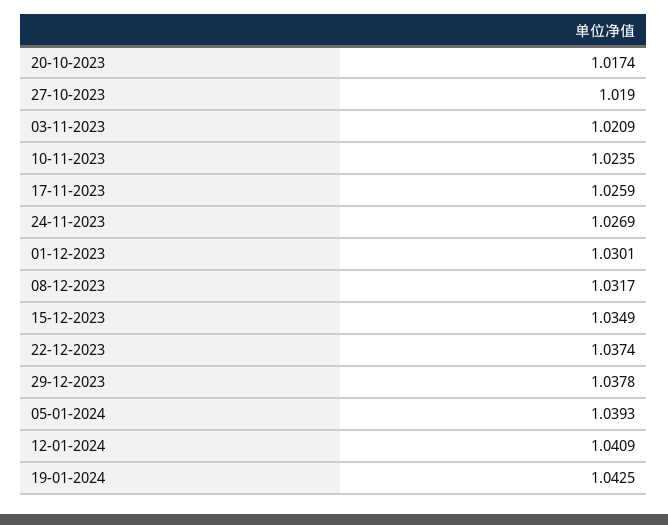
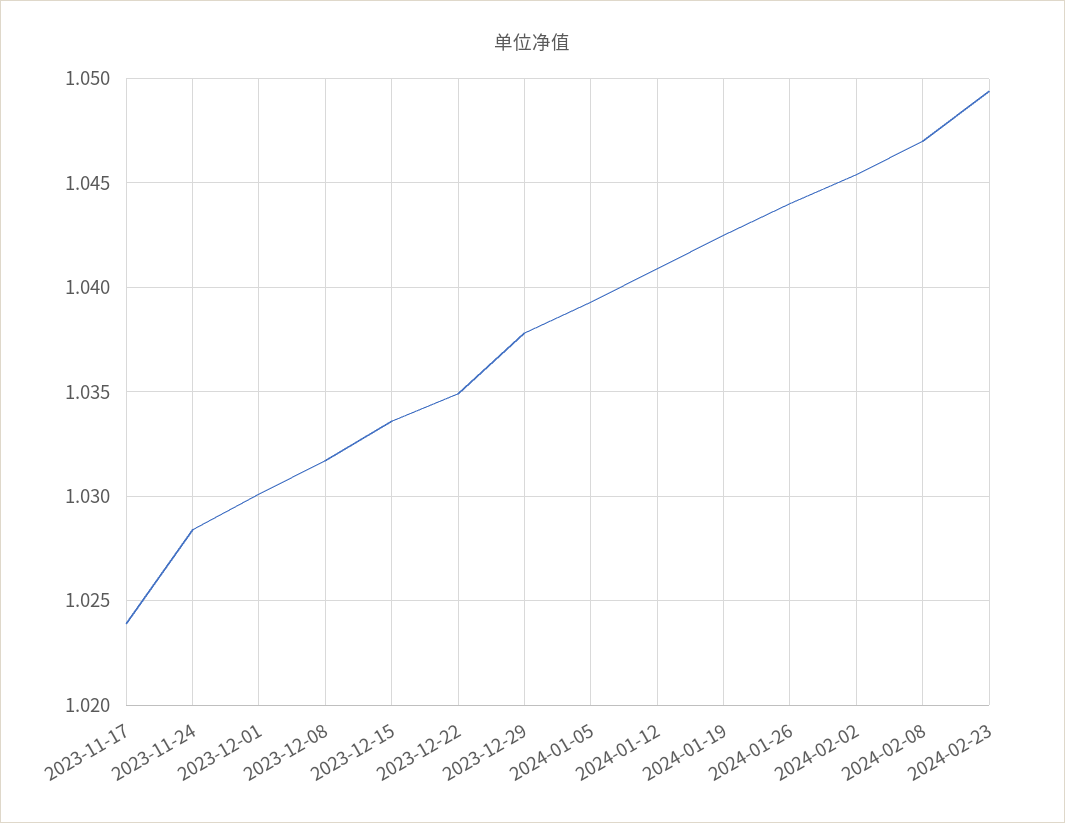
20-10-2023: 1.0174 -> none
27-10-2023: 1.019 -> none
03-11-2023: 1.0209 -> none
10-11-2023: 1.0235 -> none
17-11-2023: 1.0259 -> 1.024
24-11-2023: 1.0269 -> 1.0285
15-12-2023: 1.0349 -> 1.0335
22-12-2023: 1.0374 -> 1.035
2024-01-26: none -> 1.044
2024-02-02: none -> 1.0455
2024-02-08: none -> 1.047
2024-02-23: none -> 1.0495

